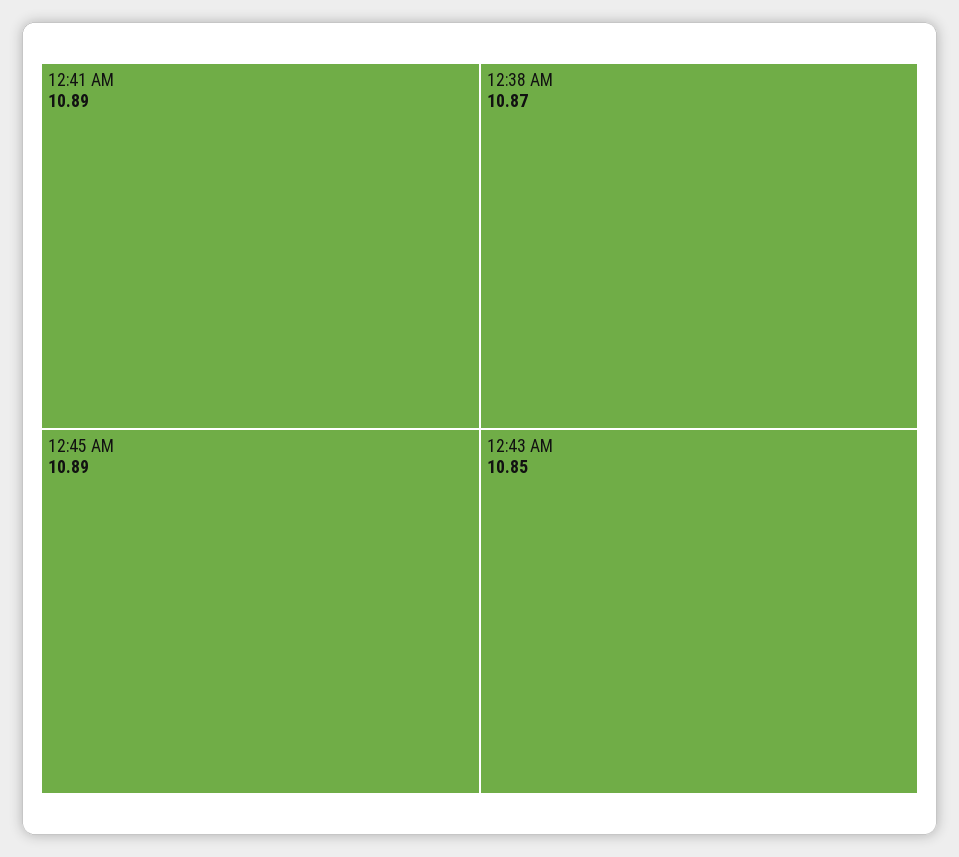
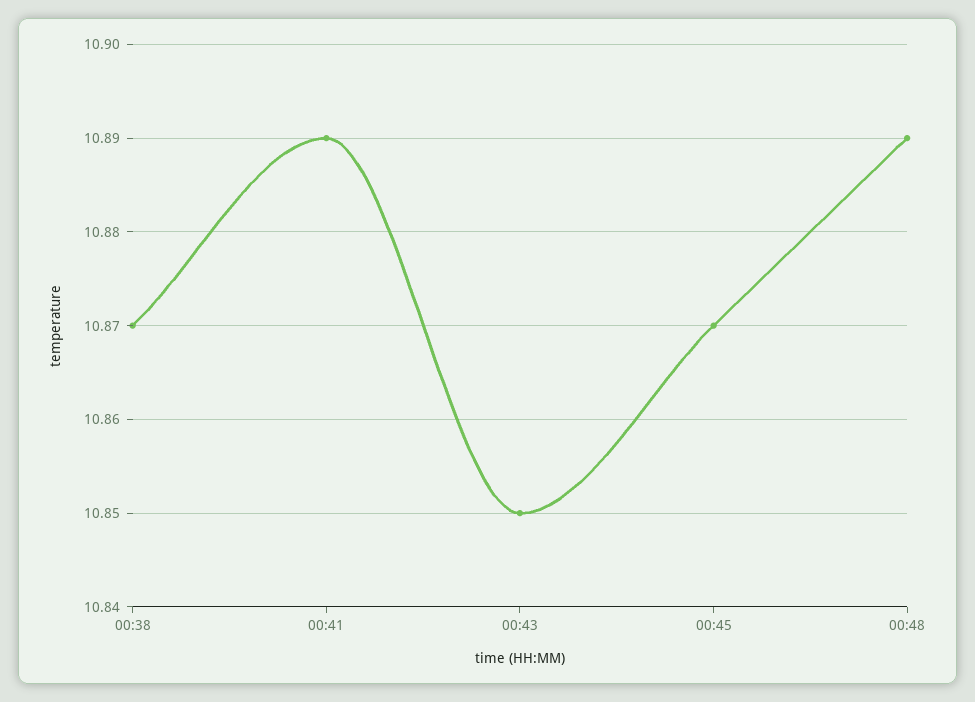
12:45 AM: 10.89 -> 10.87
00:48: none -> 10.89

